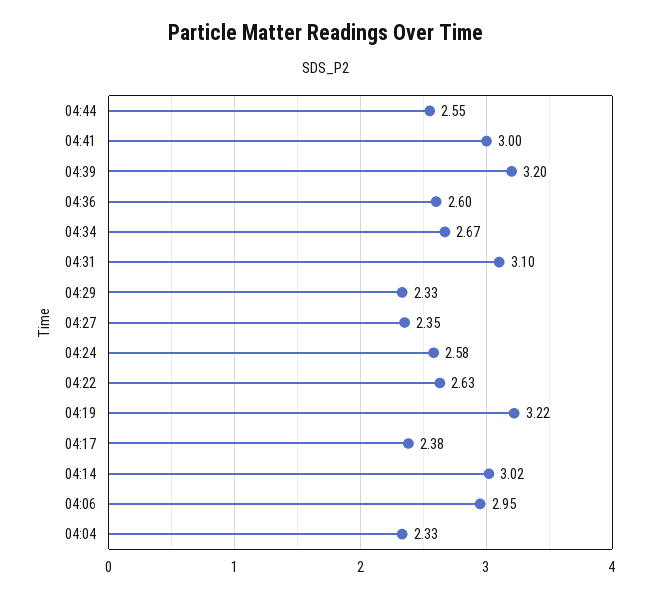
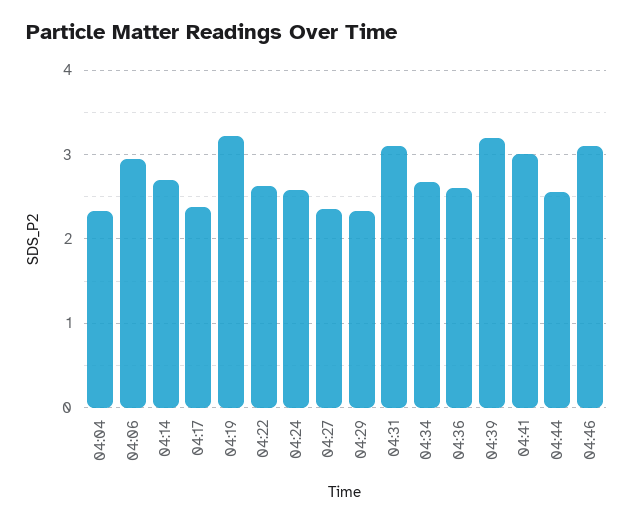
04:14: 3.02 -> 2.7
04:46: none -> 3.1

